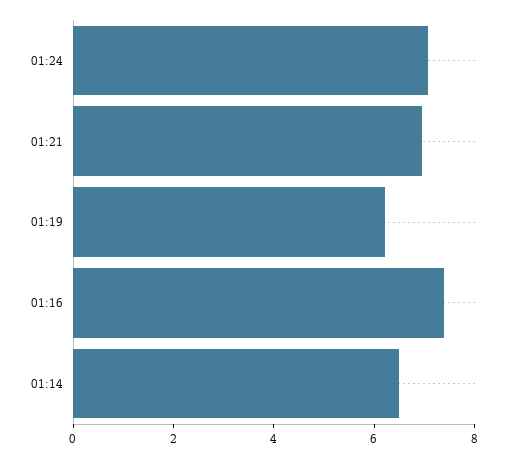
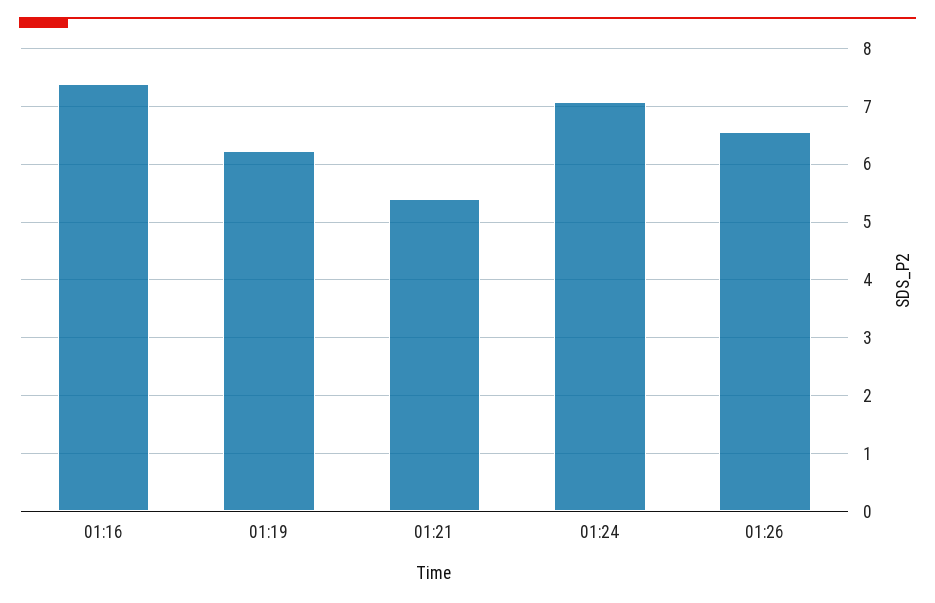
01:21: 7 -> 5.4
01:14: 6.5 -> none
01:26: none -> 6.6

